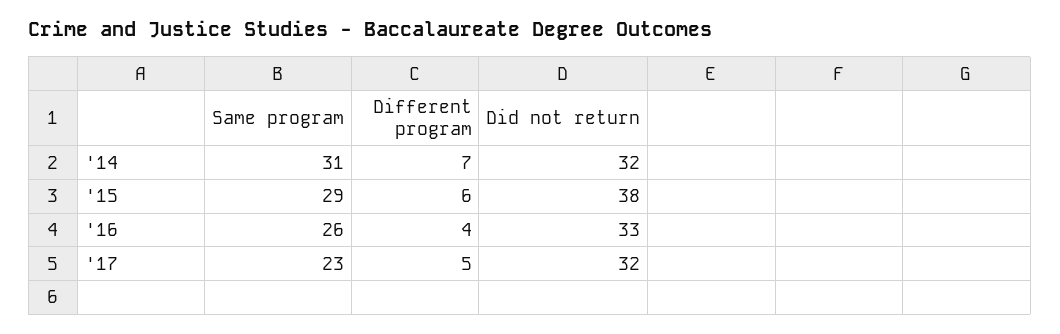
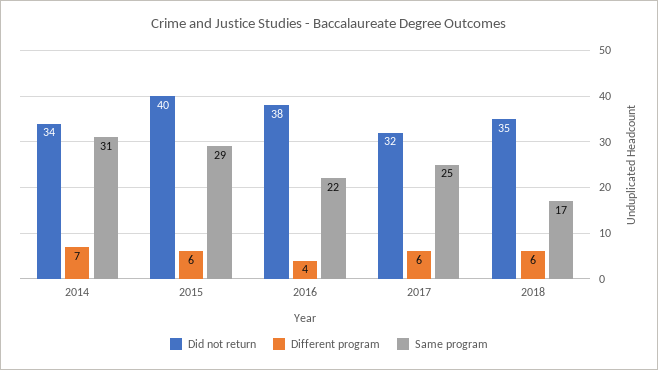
Did not return, '14: 32 -> 34
Did not return, '15: 38 -> 40
Same program, '16: 26 -> 22
Did not return, '16: 33 -> 38
Same program, '17: 23 -> 25
Different program, '17: 5 -> 6
Did not return, 2018: none -> 35
Different program, 2018: none -> 6
Same program, 2018: none -> 17

